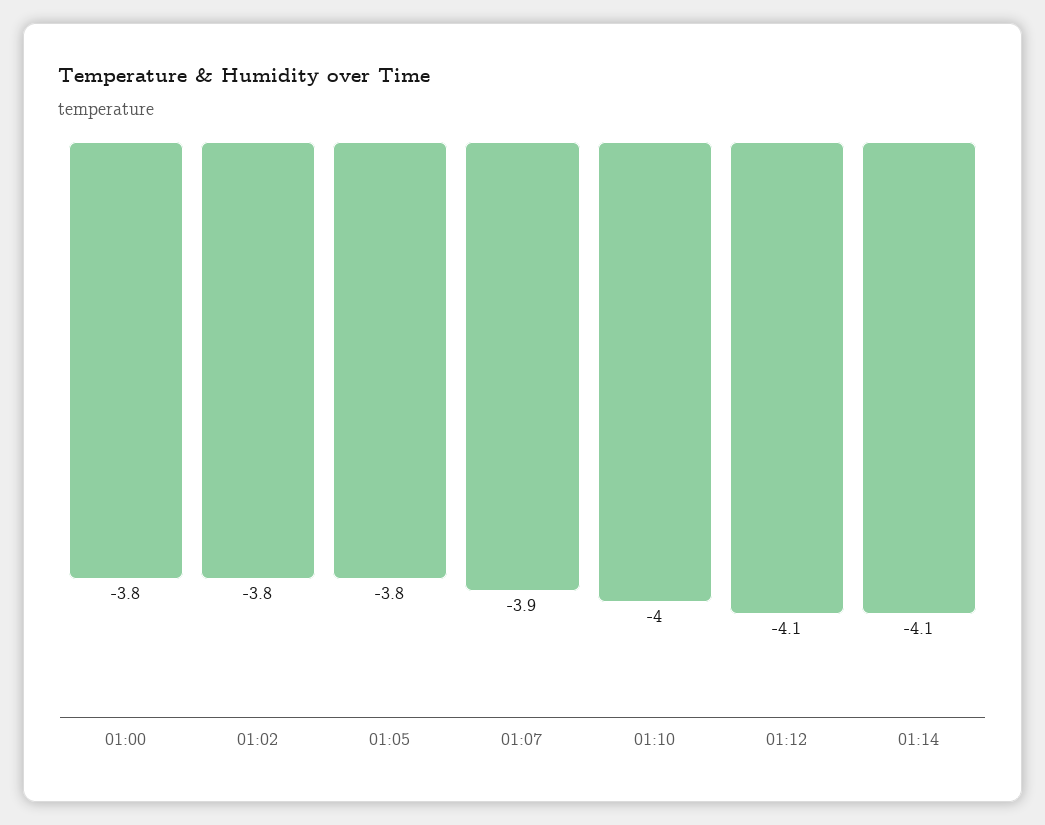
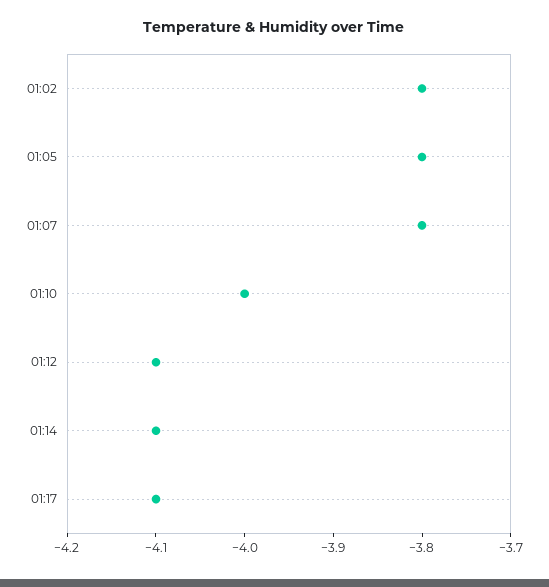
01:00: -3.8 -> none
01:07: -3.9 -> -3.8
01:17: none -> -4.1

